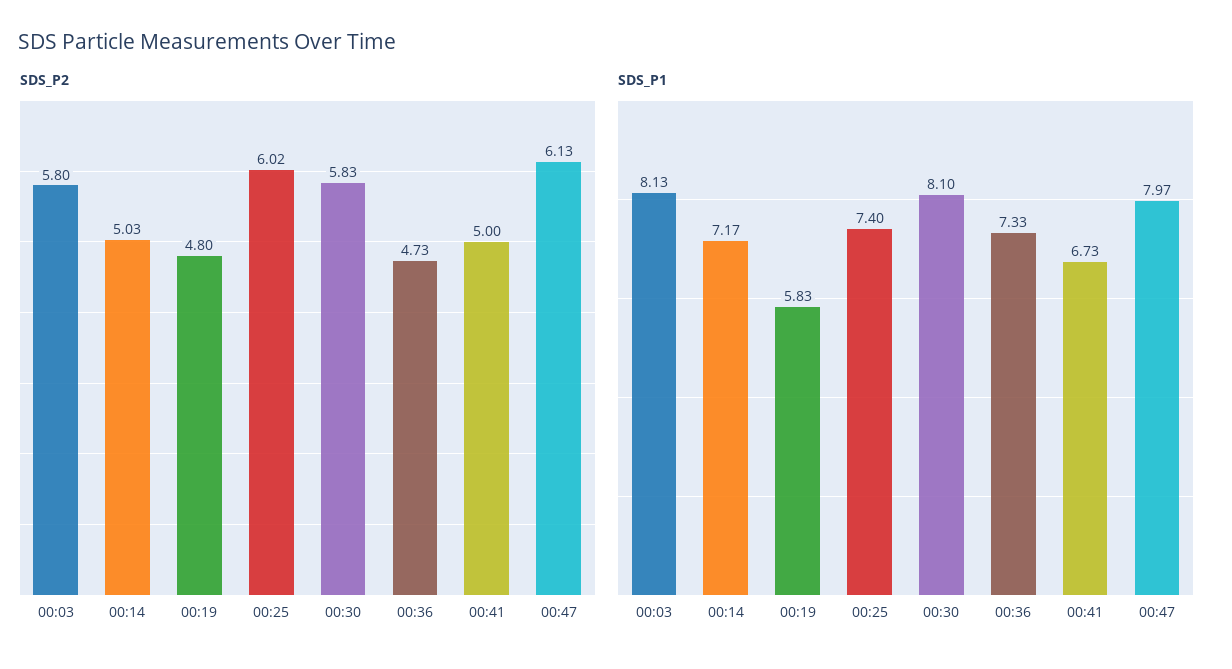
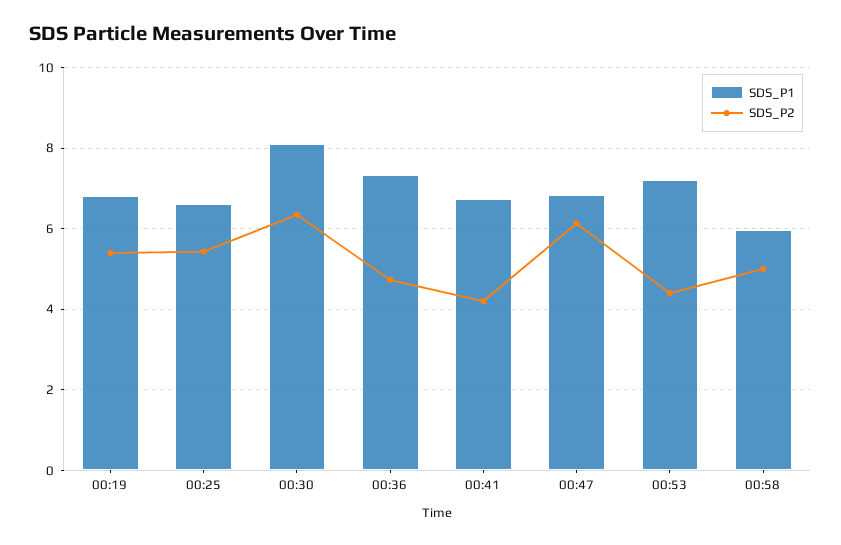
SDS_P2, 00:03: 5.8 -> none
SDS_P2, 00:14: 5.03 -> none
SDS_P2, 00:19: 4.8 -> 5.4
SDS_P2, 00:25: 6.02 -> 5.4
SDS_P2, 00:30: 5.83 -> 6.4
SDS_P2, 00:41: 5 -> 4.2
SDS_P1, 00:03: 8.13 -> none
SDS_P1, 00:14: 7.17 -> none
SDS_P1, 00:19: 5.83 -> 6.8
SDS_P1, 00:25: 7.4 -> 6.6
SDS_P1, 00:47: 7.97 -> 6.8
SDS_P1, 00:53: none -> 7.2
SDS_P2, 00:53: none -> 4.4
SDS_P1, 00:58: none -> 6
SDS_P2, 00:58: none -> 5

